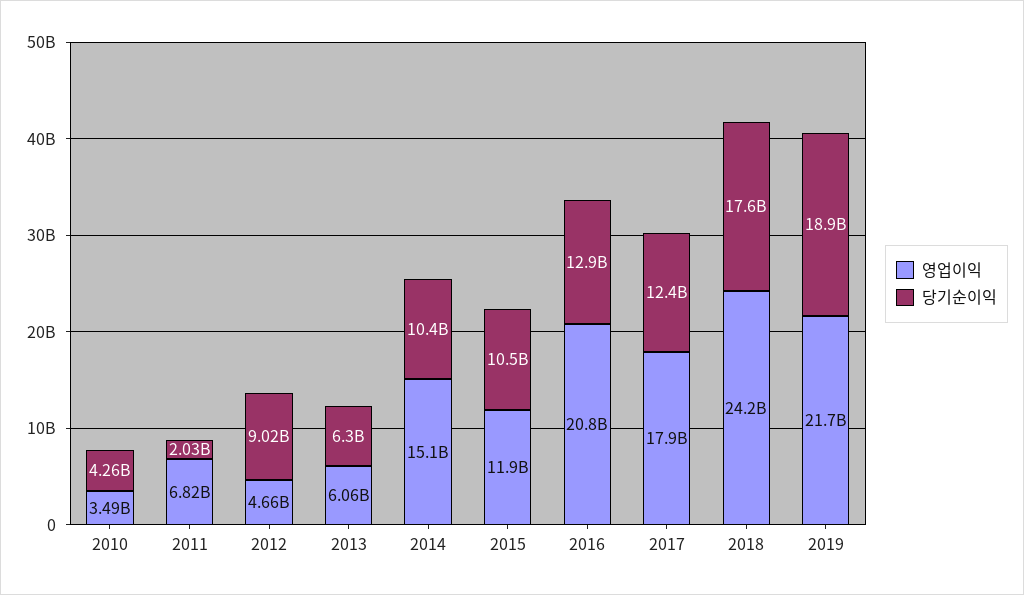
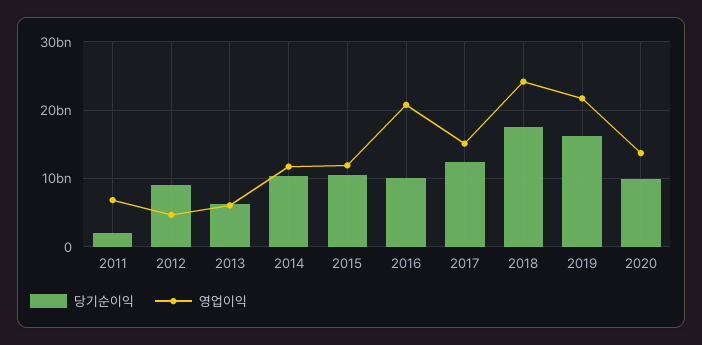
영업이익, 2010: 3490000000 -> none
당기순이익, 2010: 4260000000 -> none
영업이익, 2014: 15100000000 -> 12000000000
당기순이익, 2016: 12900000000 -> 10000000000
영업이익, 2017: 17900000000 -> 15000000000
당기순이익, 2019: 18900000000 -> 16000000000
당기순이익, 2020: none -> 10000000000
영업이익, 2020: none -> 14000000000

